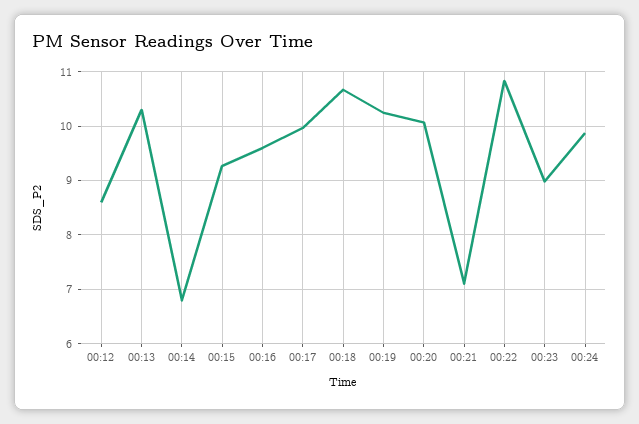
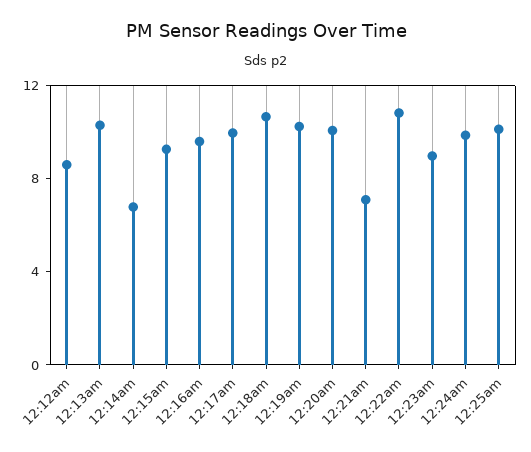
12:25am: none -> 10

